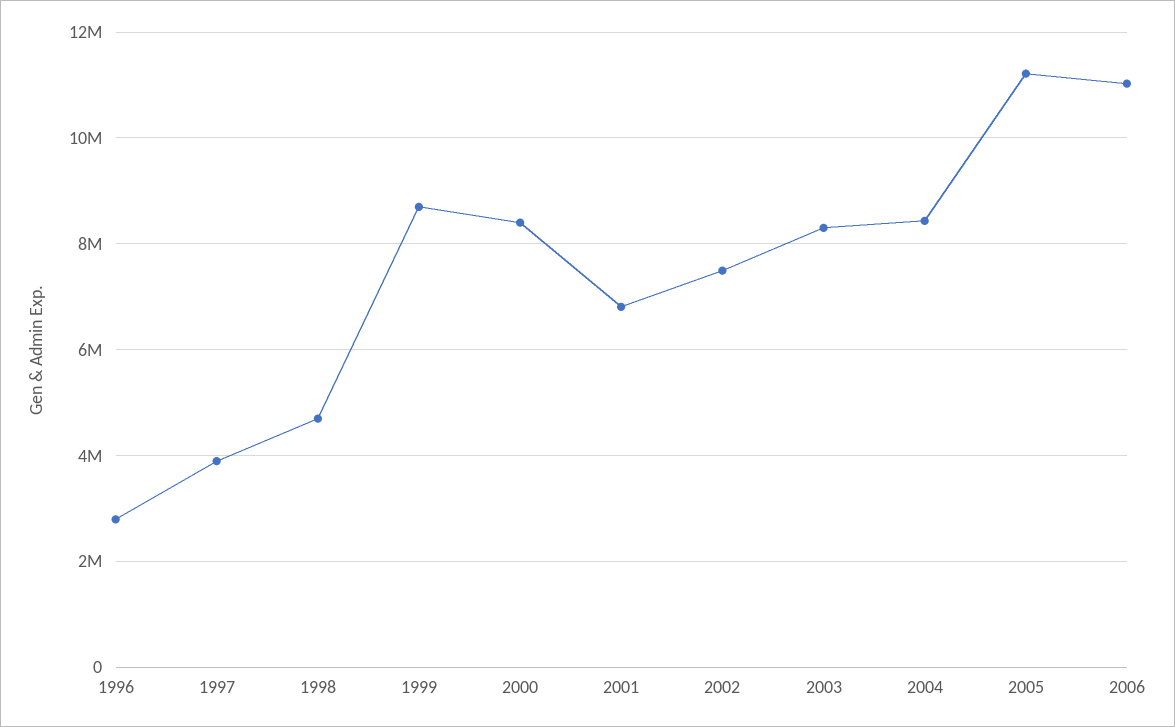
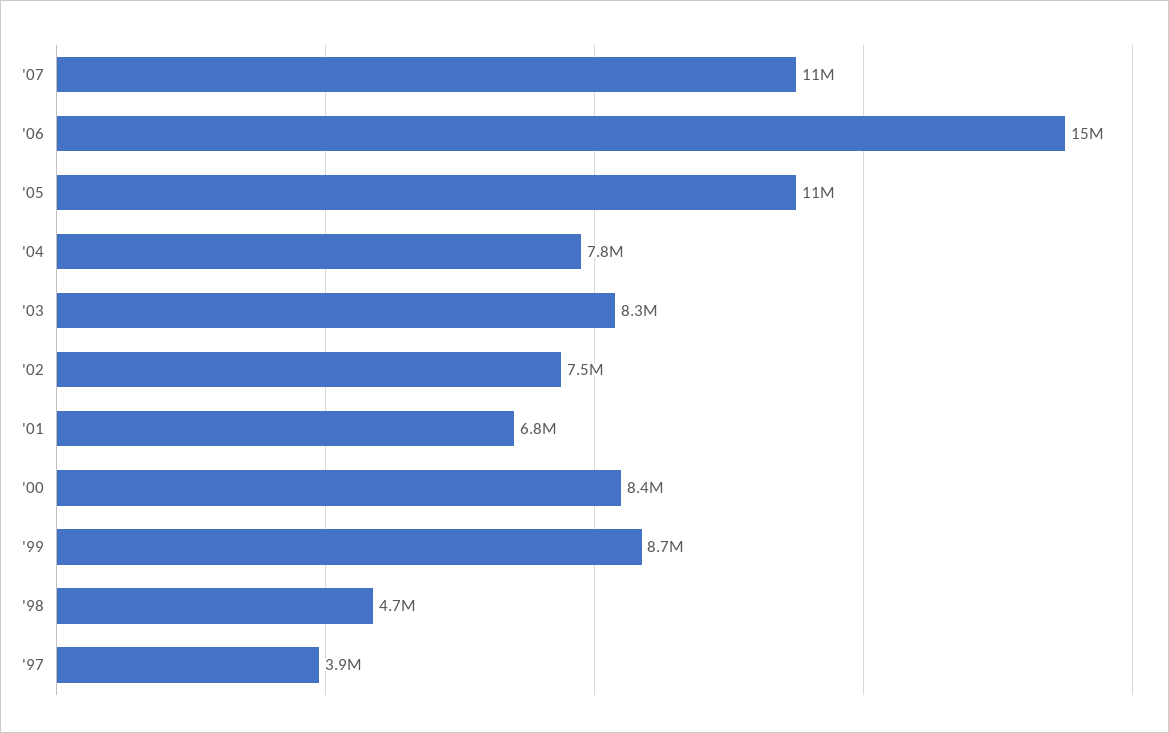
1996: 2800000 -> none
2004: 8400000 -> 7800000
2006: 11000000 -> 15000000
'07: none -> 11000000

